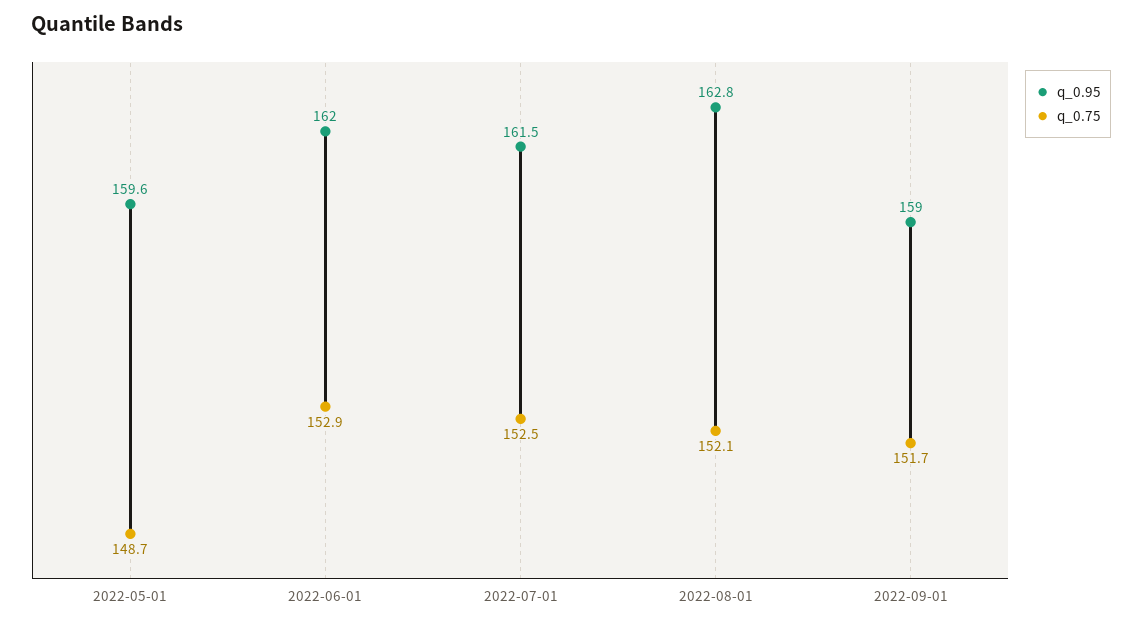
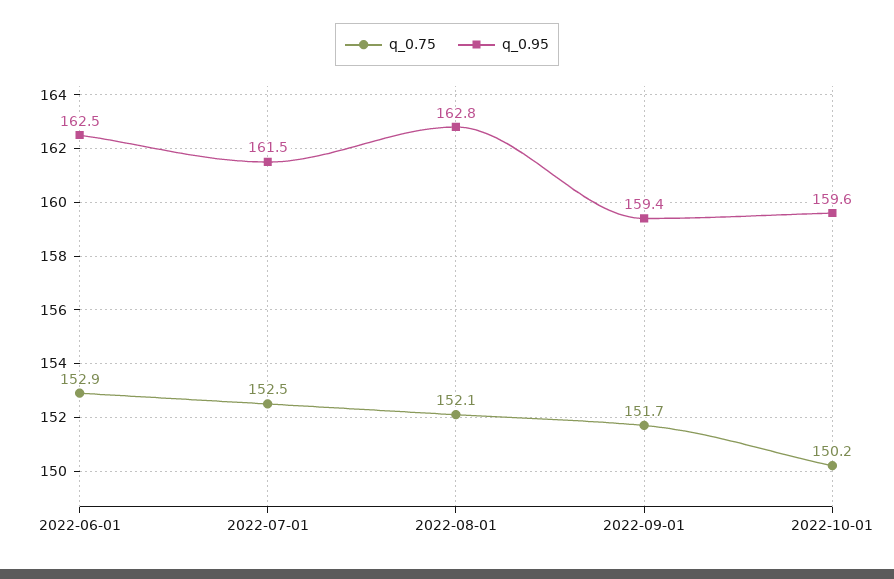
q_0.95, 2022-05-01: 159.6 -> none
q_0.75, 2022-05-01: 148.7 -> none
q_0.95, 2022-06-01: 162 -> 162.5
q_0.95, 2022-09-01: 159 -> 159.4
q_0.75, 2022-10-01: none -> 150.2
q_0.95, 2022-10-01: none -> 159.6

